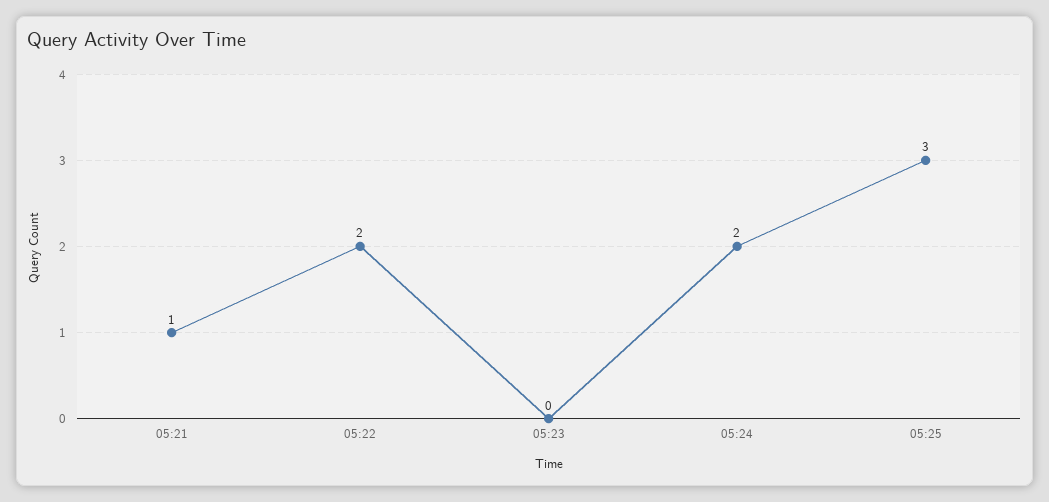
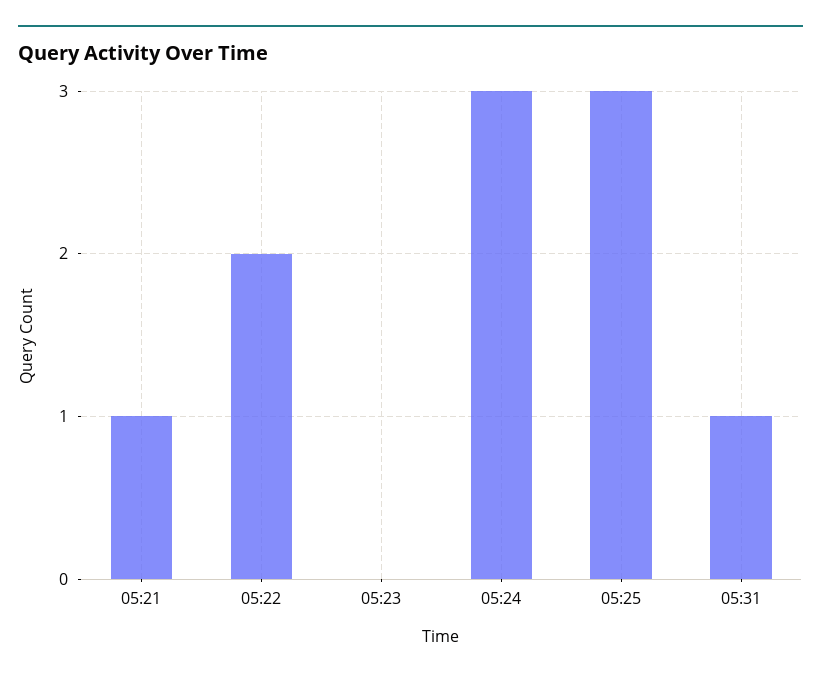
05:24: 2 -> 3
05:31: none -> 1

